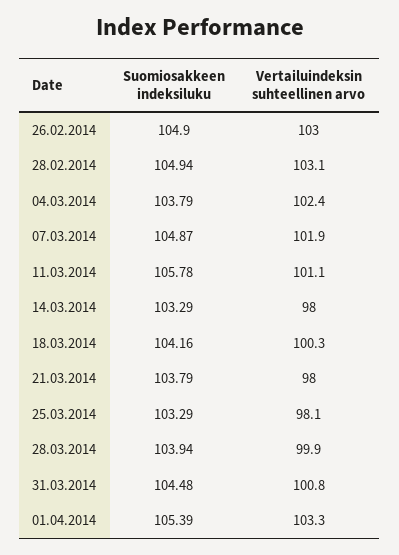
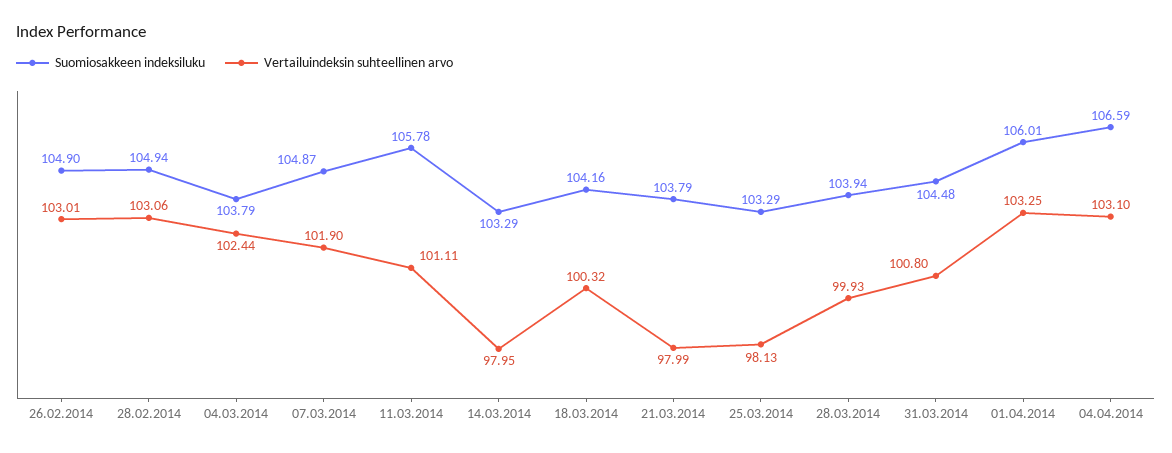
Suomiosakkeen indeksiluku, 01.04.2014: 105.39 -> 106.01
Suomiosakkeen indeksiluku, 04.04.2014: none -> 106.59
Vertailuindeksin suhteellinen arvo, 04.04.2014: none -> 103.1

